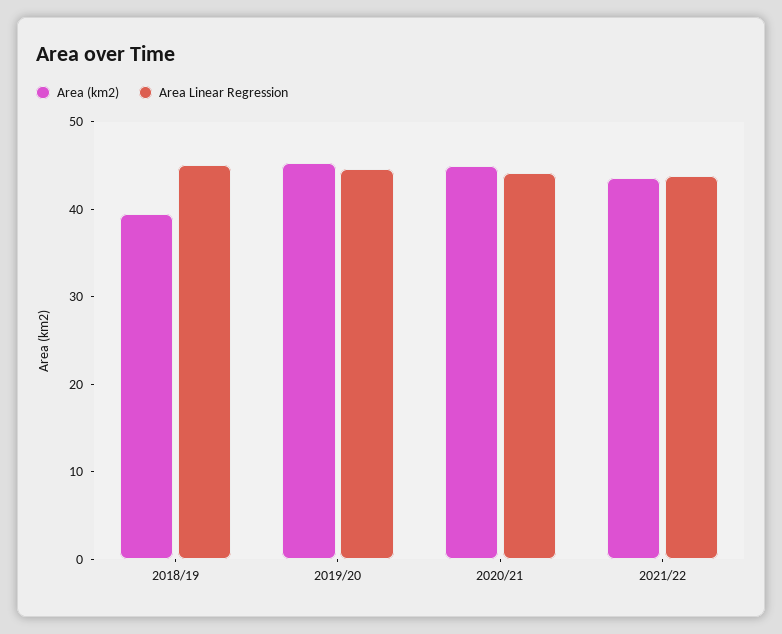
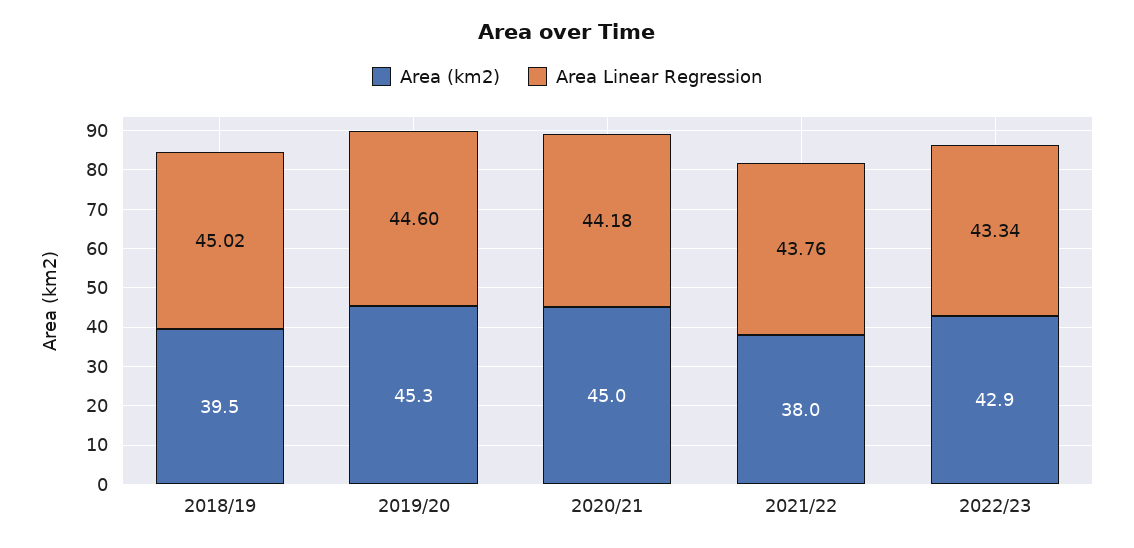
Area (km2), 2021/22: 44 -> 38
Area (km2), 2022/23: none -> 42.9
Area Linear Regression, 2022/23: none -> 43.34

